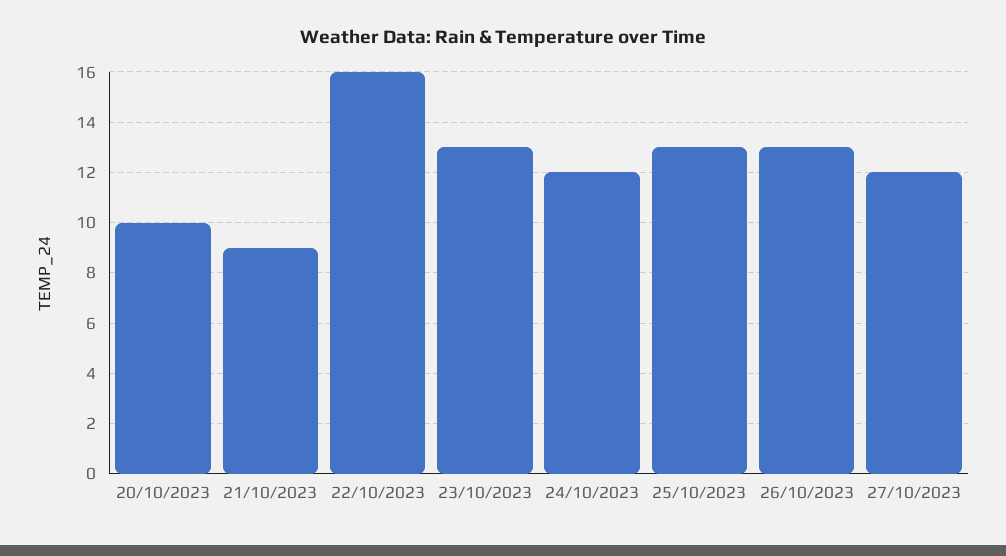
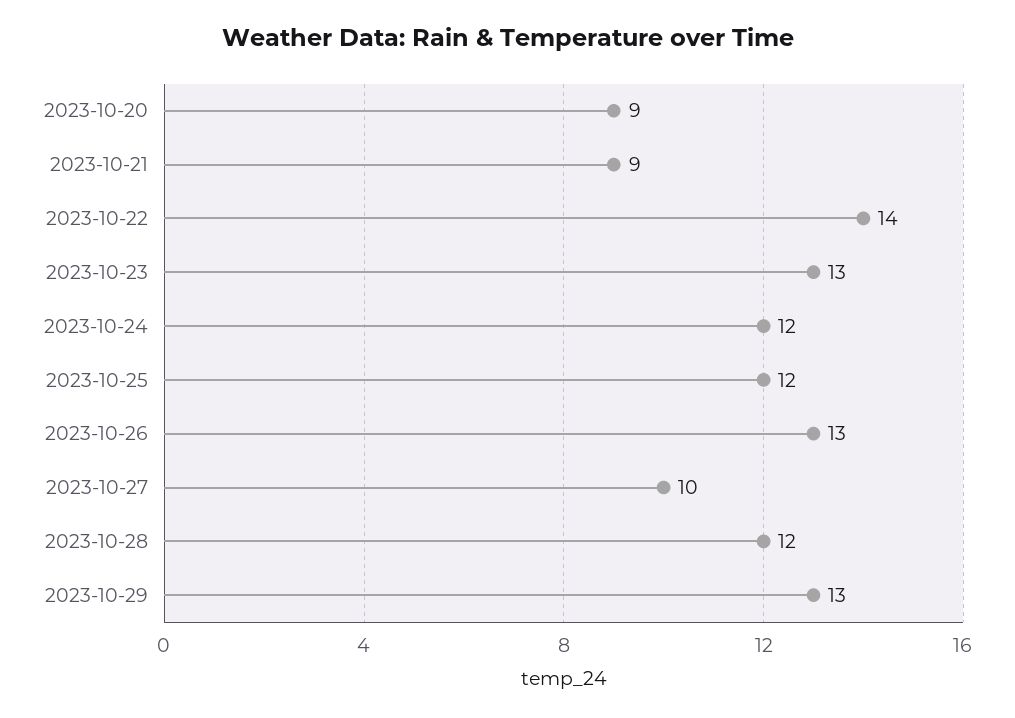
20/10/2023: 10 -> 9
22/10/2023: 16 -> 14
25/10/2023: 13 -> 12
27/10/2023: 12 -> 10
2023-10-28: none -> 12
2023-10-29: none -> 13

